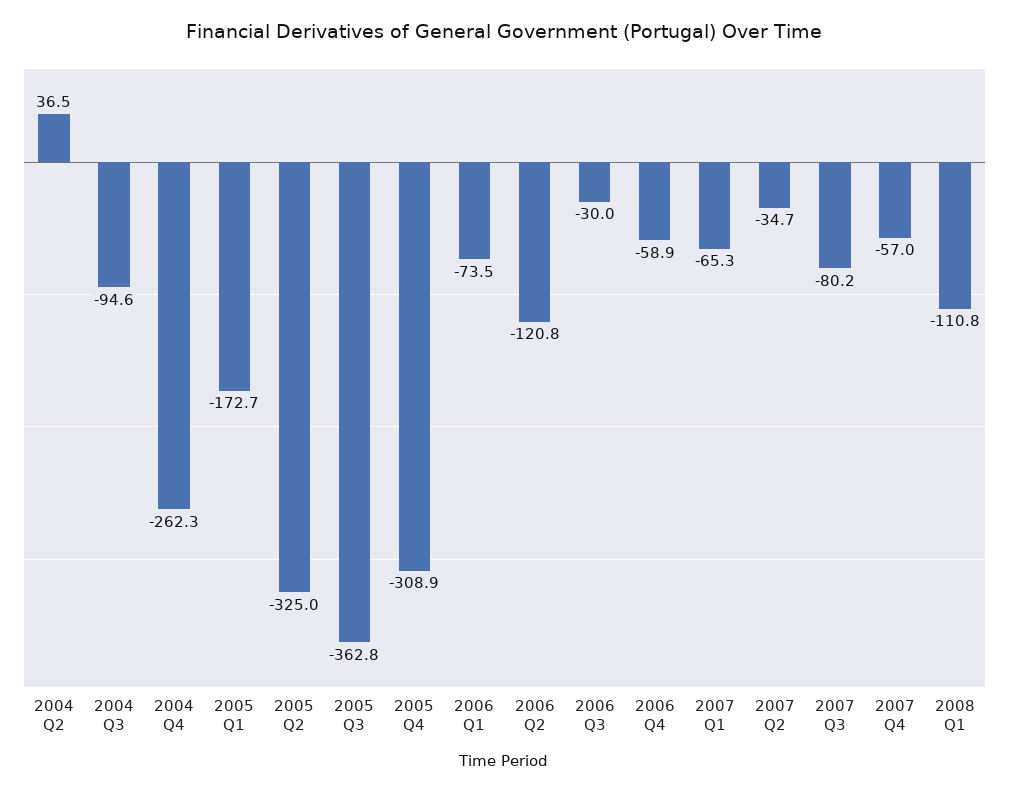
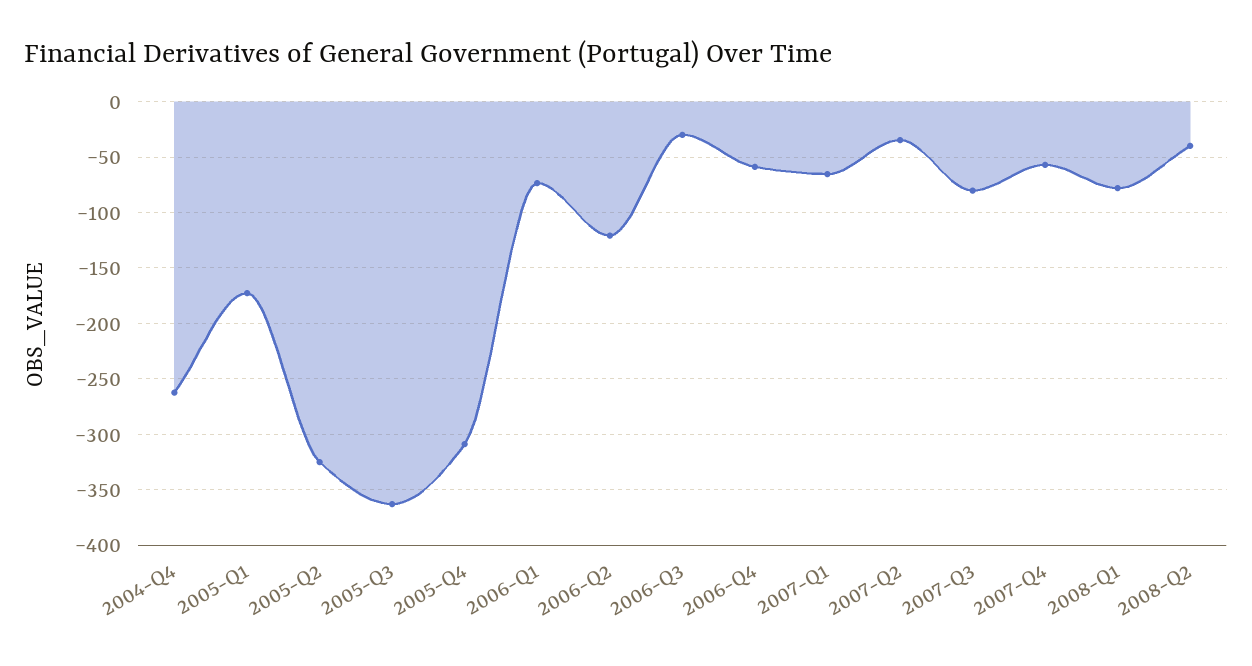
2004 Q2: 36.5 -> none
2004 Q3: -94.6 -> none
2008 Q1: -110.8 -> -80
2008-Q2: none -> -40

